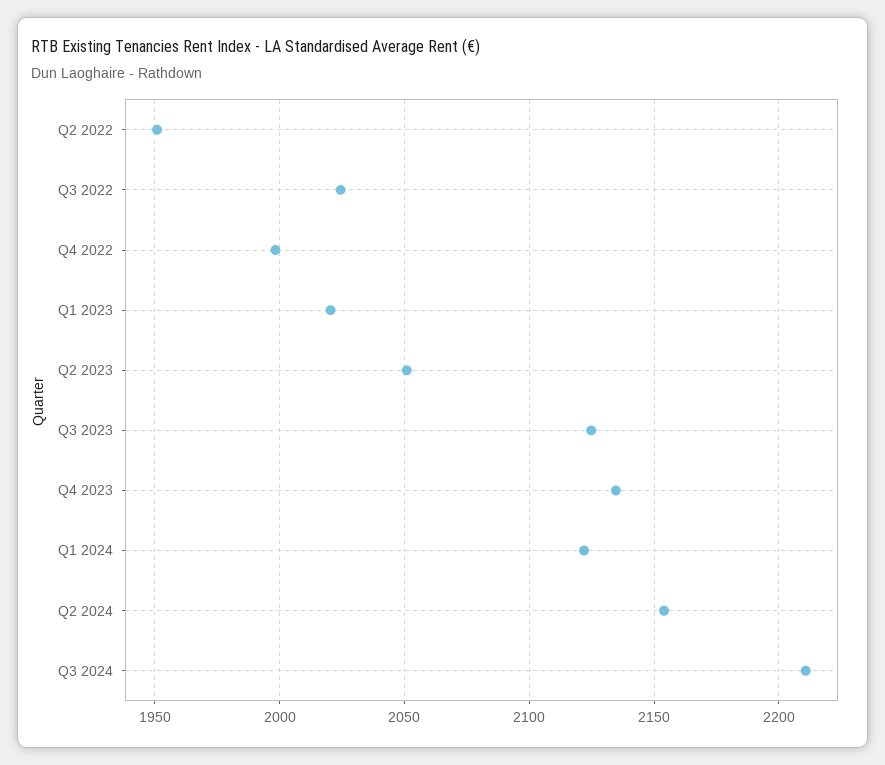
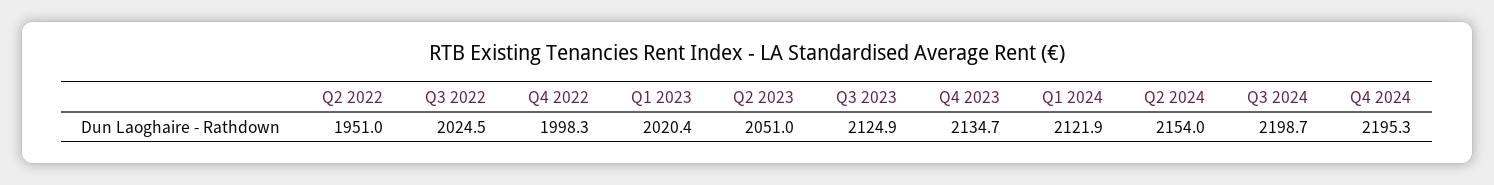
Q3 2024: 2210 -> 2198.7
Q4 2024: none -> 2195.3

